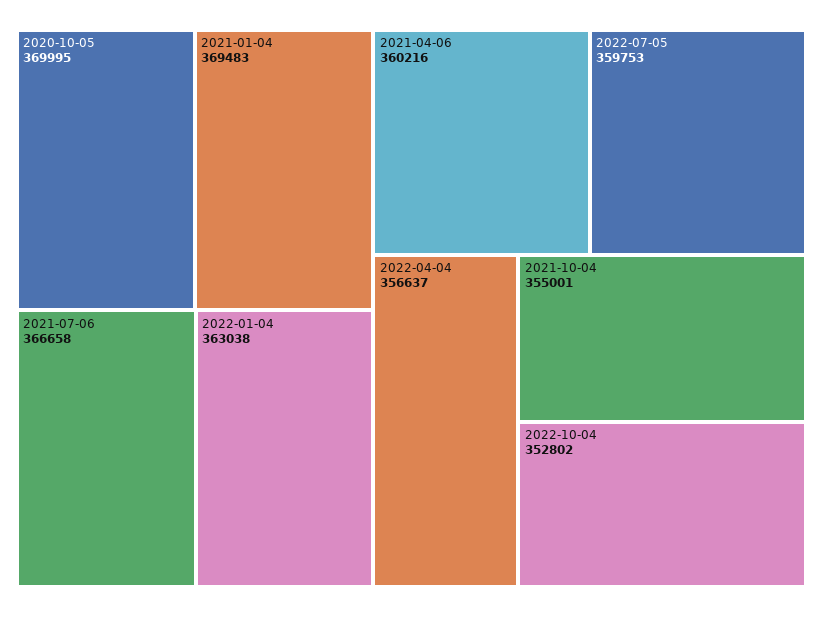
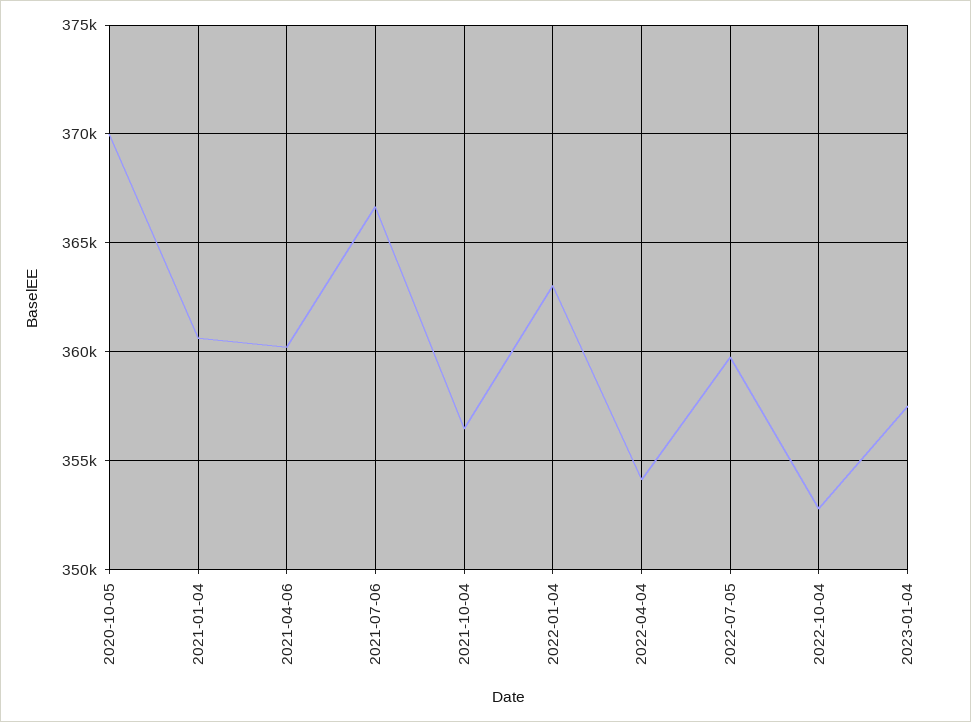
2021-01-04: 369483 -> 360500
2022-04-04: 356637 -> 354000
2021-10-04: 355001 -> 356500
2023-01-04: none -> 357500

